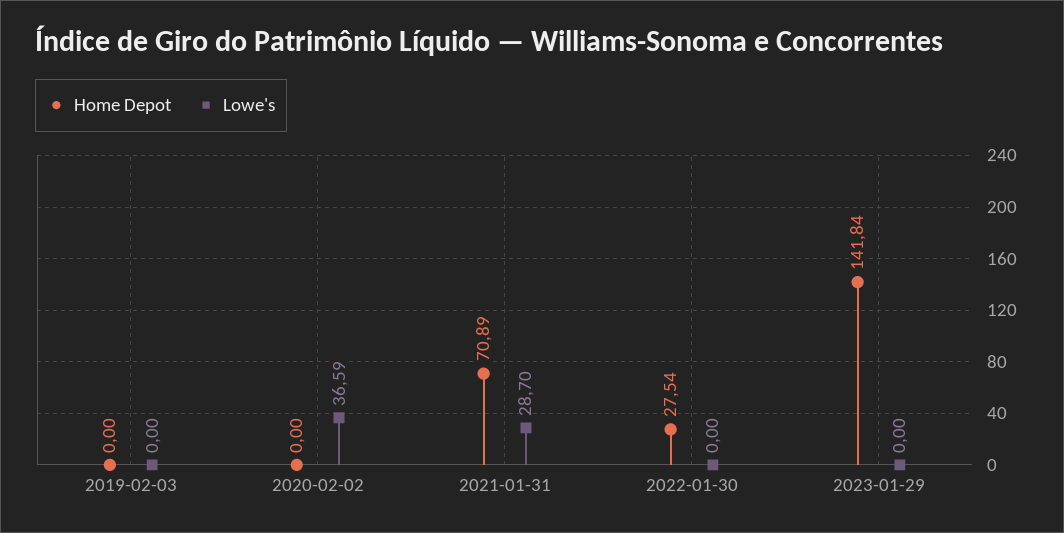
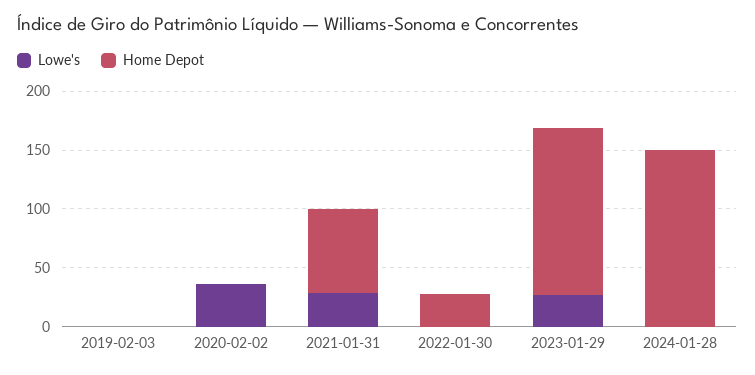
Lowe's, 2023-01-29: 0 -> 30
Lowe's, 2024-01-28: none -> 0
Home Depot, 2024-01-28: none -> 150

